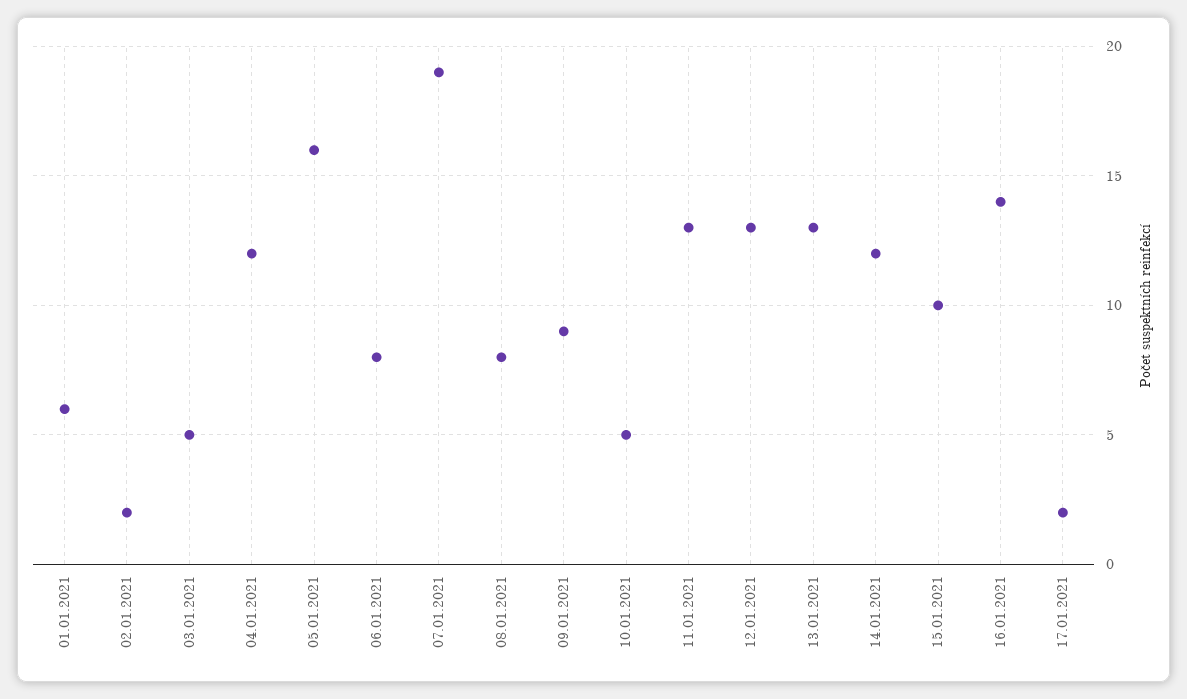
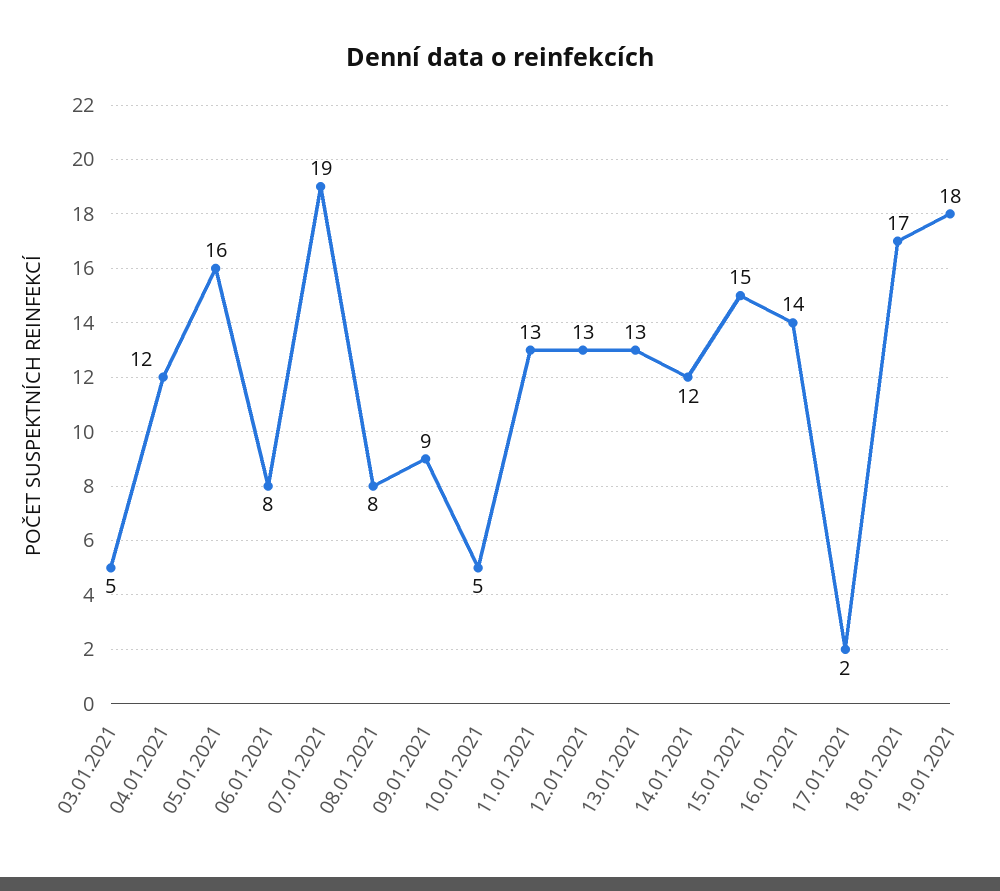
01.01.2021: 6 -> none
02.01.2021: 2 -> none
15.01.2021: 10 -> 15
18.01.2021: none -> 17
19.01.2021: none -> 18

